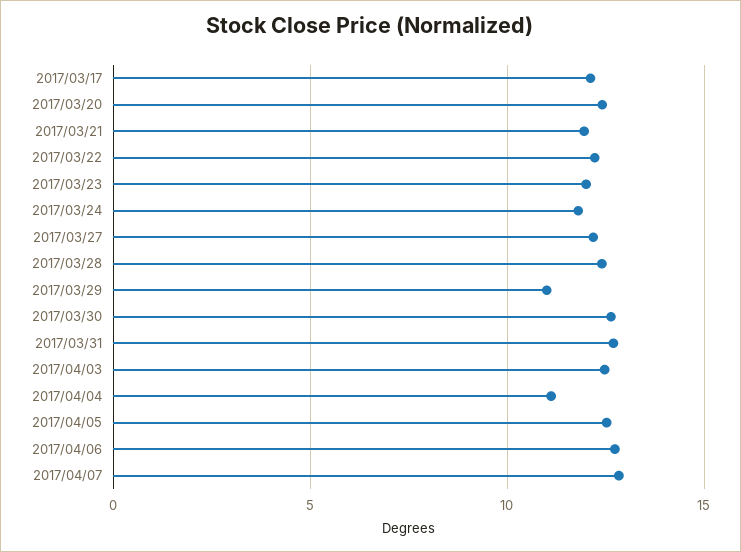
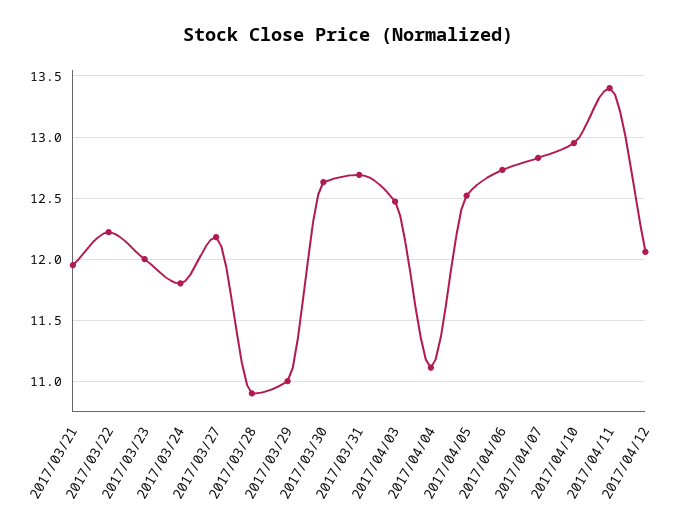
2017/03/17: 12 -> none
2017/03/20: 12.5 -> none
2017/03/28: 12.5 -> 10.9
2017/04/10: none -> 12.95
2017/04/11: none -> 13.4
2017/04/12: none -> 12.05

